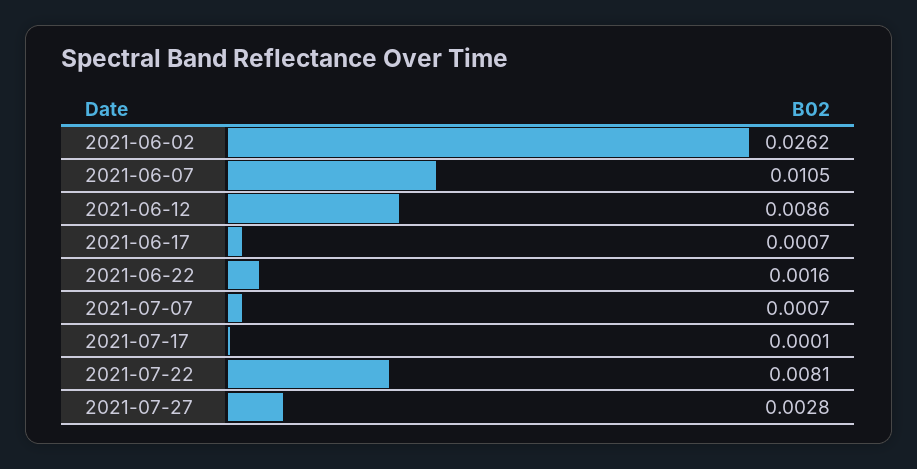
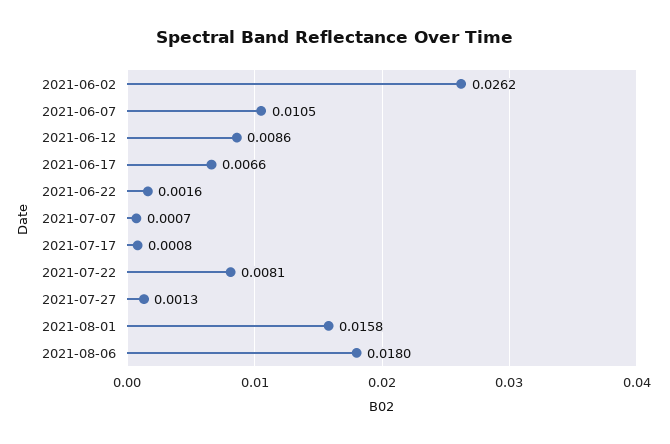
2021-06-17: 0.0007 -> 0.0066
2021-07-17: 0.0001 -> 0.0008
2021-07-27: 0.0028 -> 0.0013
2021-08-01: none -> 0.0158
2021-08-06: none -> 0.018

